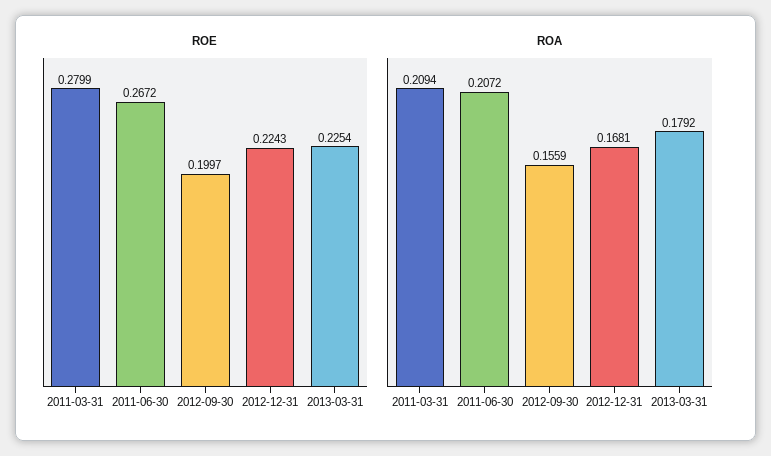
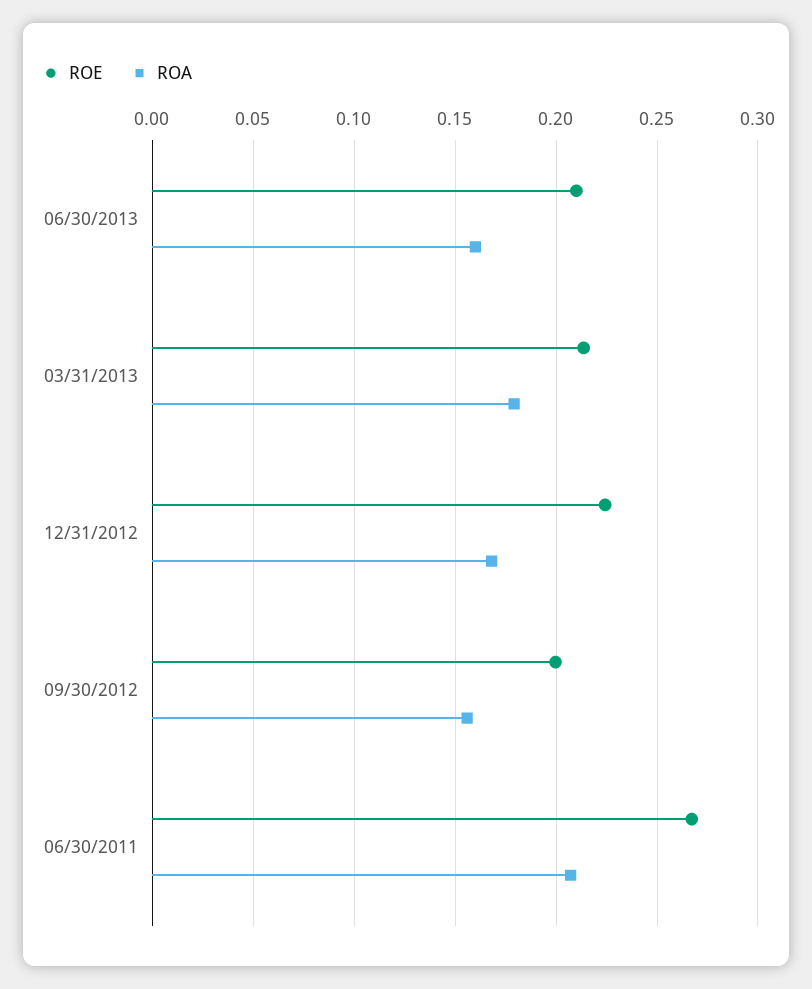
ROE, 2011-03-31: 0.2799 -> none
ROE, 2013-03-31: 0.2254 -> 0.215
ROA, 2011-03-31: 0.2094 -> none
ROE, 06/30/2013: none -> 0.21
ROA, 06/30/2013: none -> 0.16

